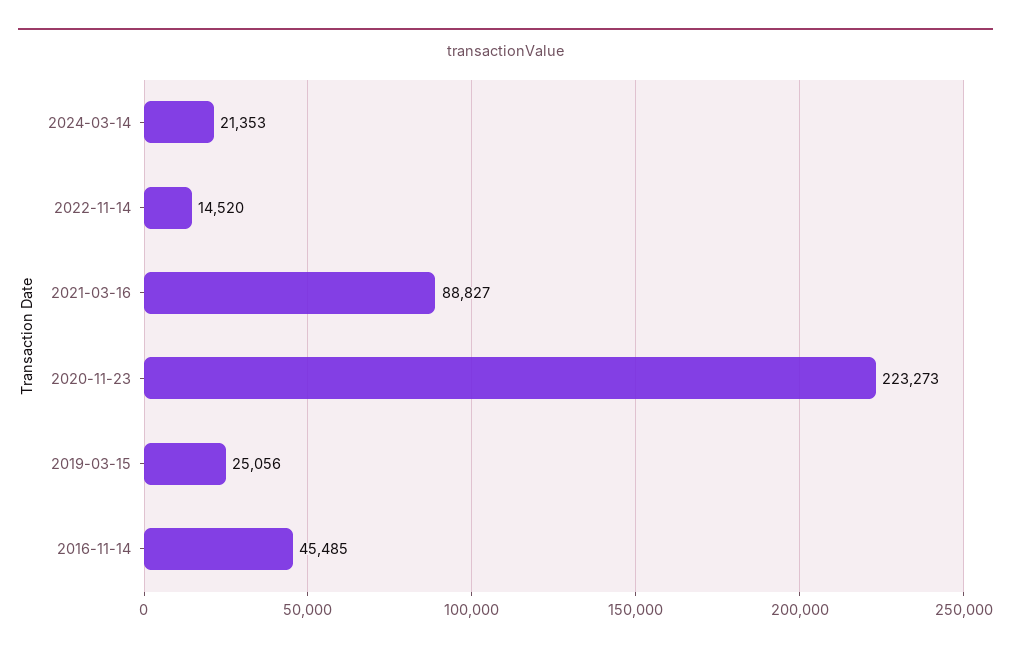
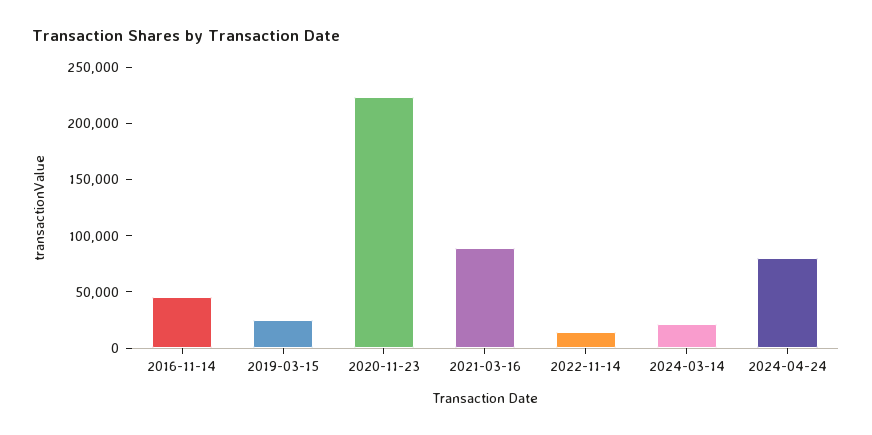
2024-04-24: none -> 80000

